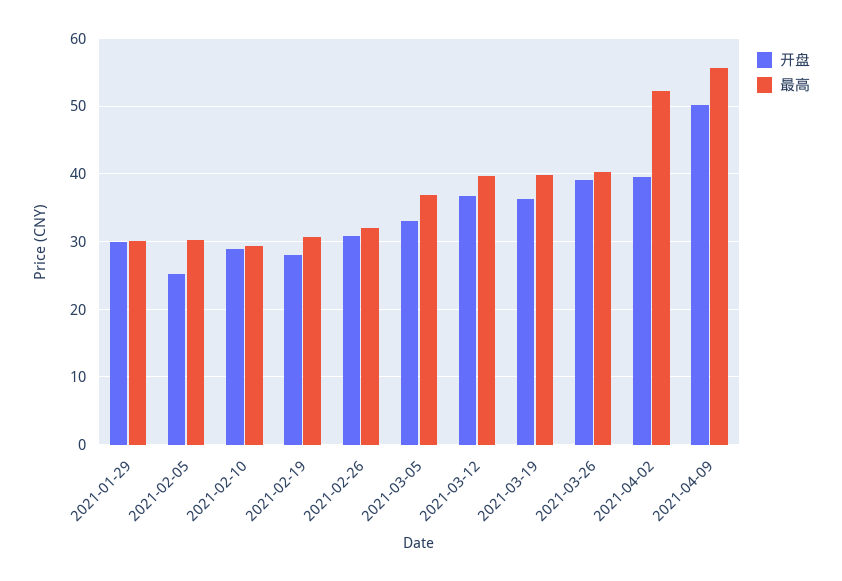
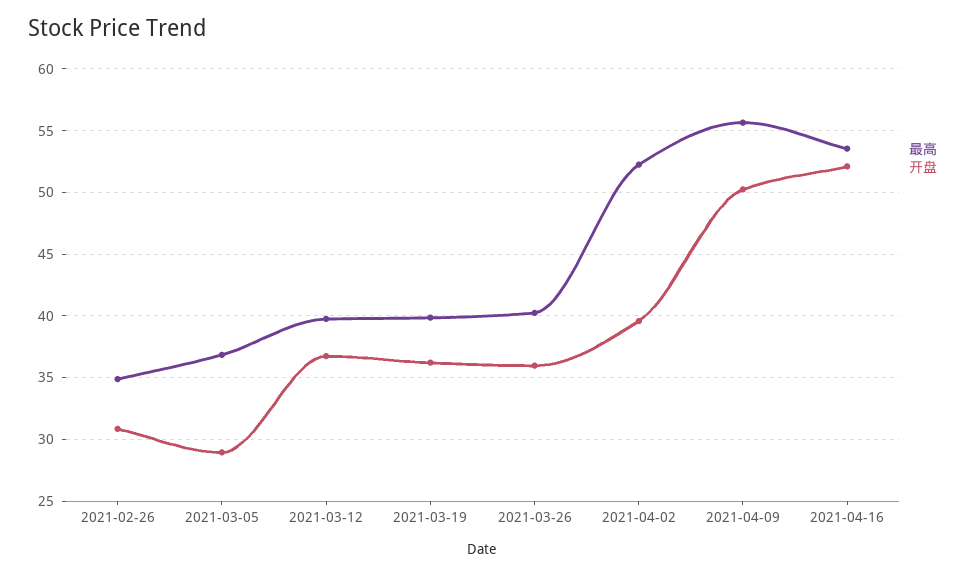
开盘, 2021-01-29: 30 -> none
最高, 2021-01-29: 30 -> none
开盘, 2021-02-05: 25 -> none
最高, 2021-02-05: 30 -> none
开盘, 2021-02-10: 29 -> none
最高, 2021-02-10: 29 -> none
开盘, 2021-02-19: 28 -> none
最高, 2021-02-19: 31 -> none
最高, 2021-02-26: 32 -> 35
开盘, 2021-03-05: 33 -> 29
开盘, 2021-03-26: 39 -> 36
最高, 2021-04-16: none -> 53.5
开盘, 2021-04-16: none -> 52

